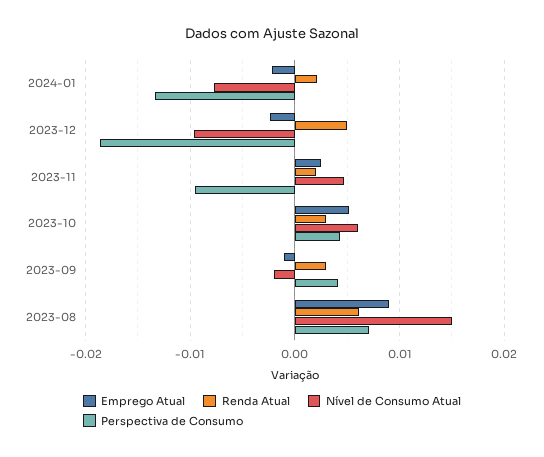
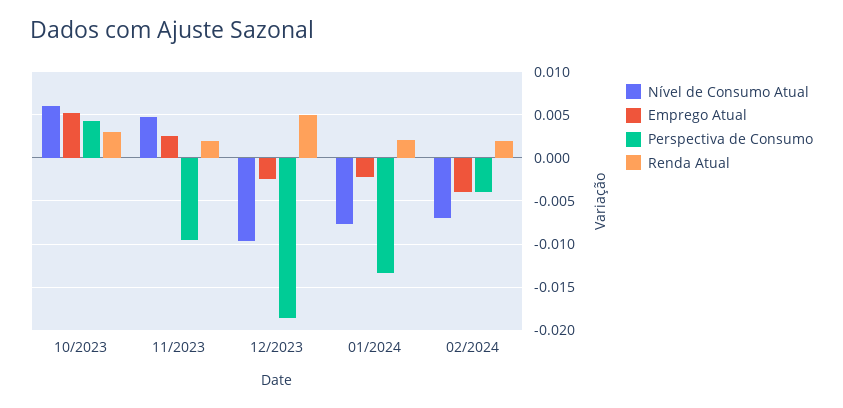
Emprego Atual, 2023-09: -0.001 -> none
Renda Atual, 2023-09: 0.003 -> none
Nível de Consumo Atual, 2023-09: -0.002 -> none
Perspectiva de Consumo, 2023-09: 0.004 -> none
Emprego Atual, 2023-08: 0.009 -> none
Renda Atual, 2023-08: 0.006 -> none
Nível de Consumo Atual, 2023-08: 0.015 -> none
Perspectiva de Consumo, 2023-08: 0.007 -> none
Nível de Consumo Atual, 02/2024: none -> -0.007
Emprego Atual, 02/2024: none -> -0.004
Perspectiva de Consumo, 02/2024: none -> -0.004
Renda Atual, 02/2024: none -> 0.002

